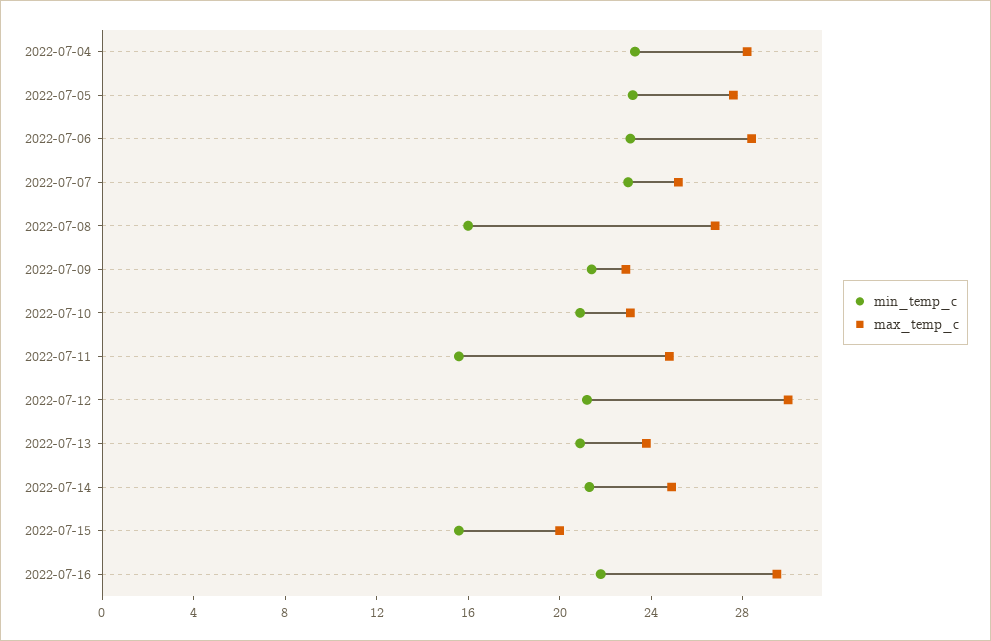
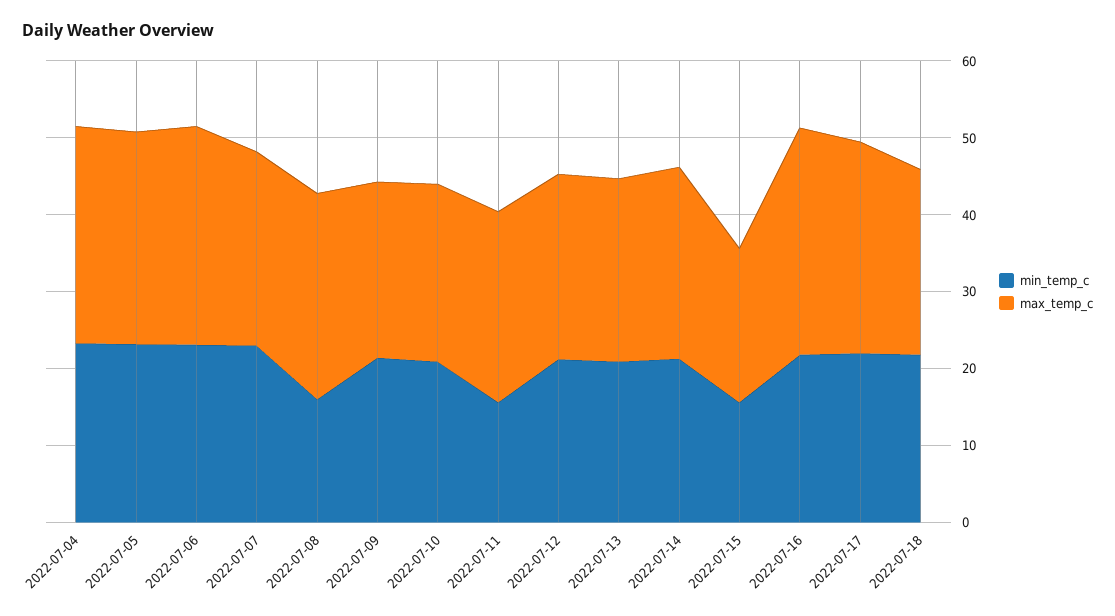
max_temp_c, 2022-07-12: 30 -> 24
min_temp_c, 2022-07-17: none -> 22
max_temp_c, 2022-07-17: none -> 28
min_temp_c, 2022-07-18: none -> 22
max_temp_c, 2022-07-18: none -> 24

